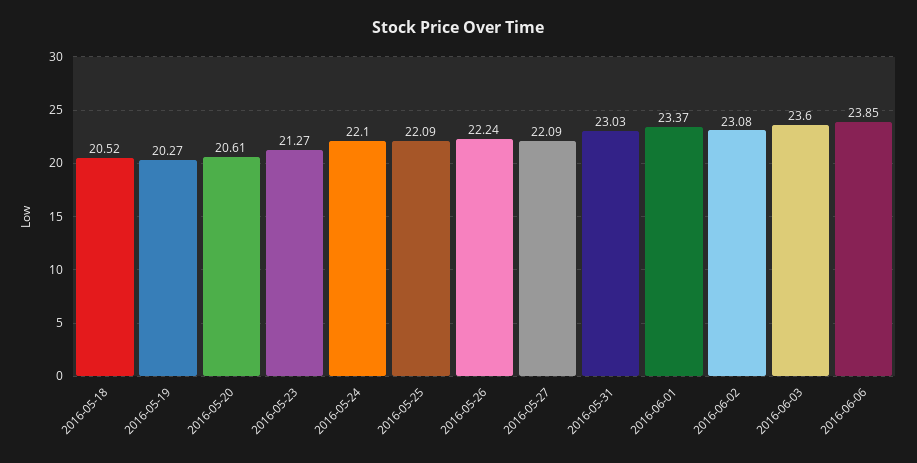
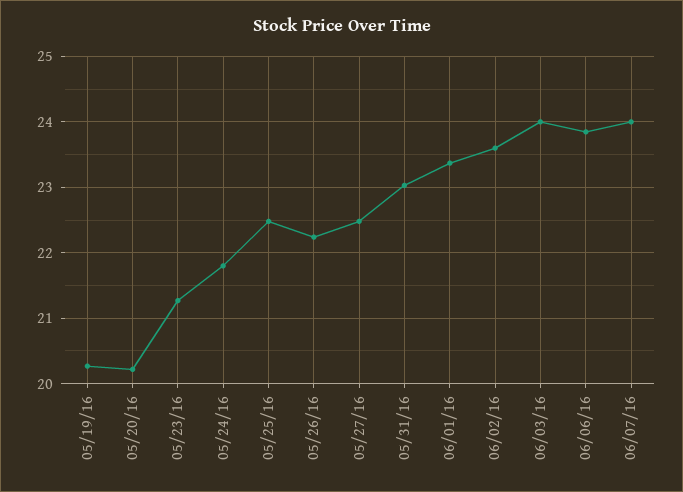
2016-05-18: 20.52 -> none
2016-05-20: 20.61 -> 20.2
2016-05-24: 22.1 -> 21.8
2016-05-25: 22.09 -> 22.5
2016-05-27: 22.09 -> 22.5
2016-06-02: 23.08 -> 23.6
2016-06-03: 23.6 -> 24
06/07/16: none -> 24

